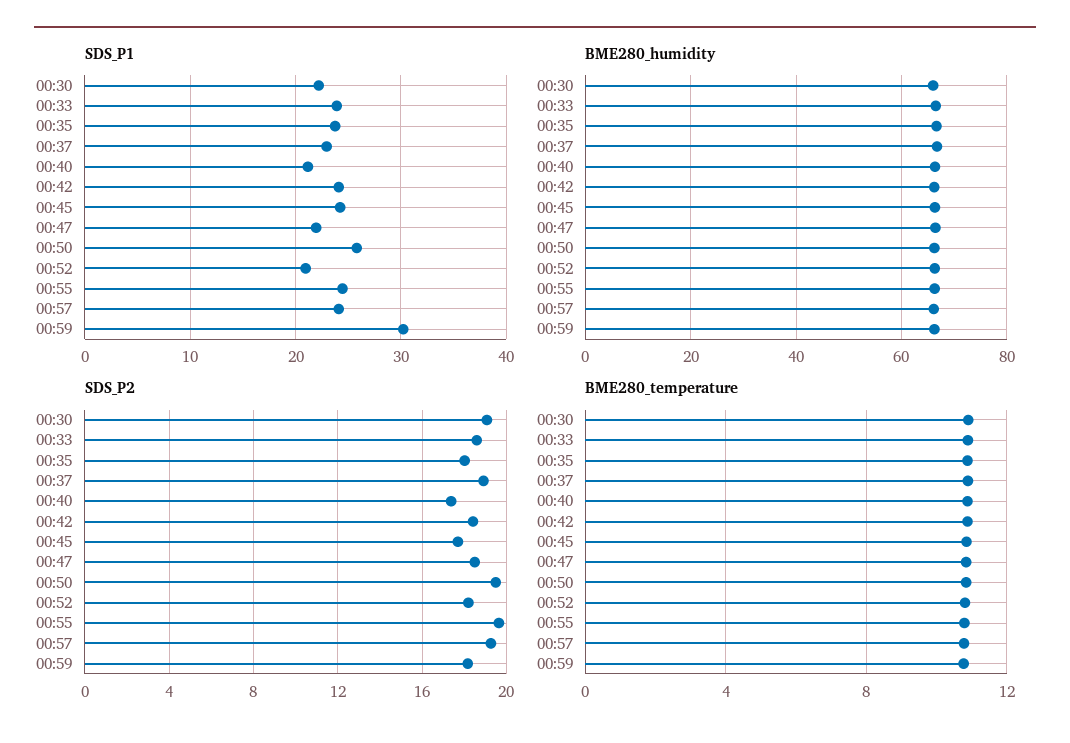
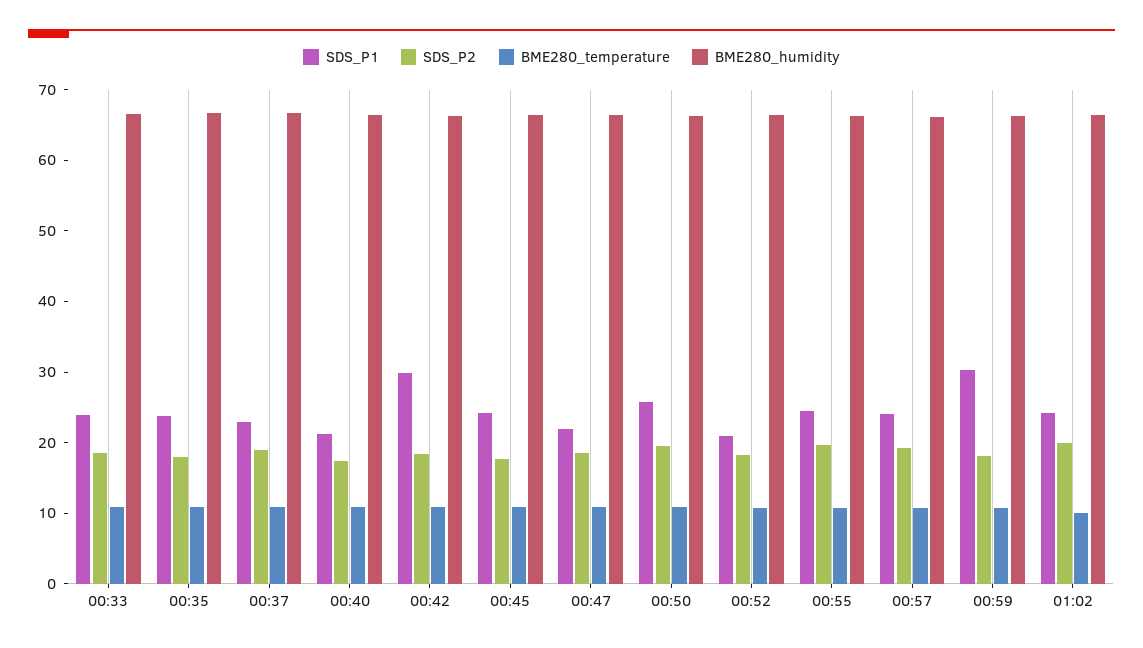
SDS_P1, 00:30: 22 -> none
SDS_P1, 00:42: 24 -> 30
BME280_humidity, 00:30: 66 -> none
SDS_P2, 00:30: 19 -> none
BME280_temperature, 00:30: 11 -> none
SDS_P1, 01:02: none -> 24
SDS_P2, 01:02: none -> 20
BME280_temperature, 01:02: none -> 10
BME280_humidity, 01:02: none -> 66

